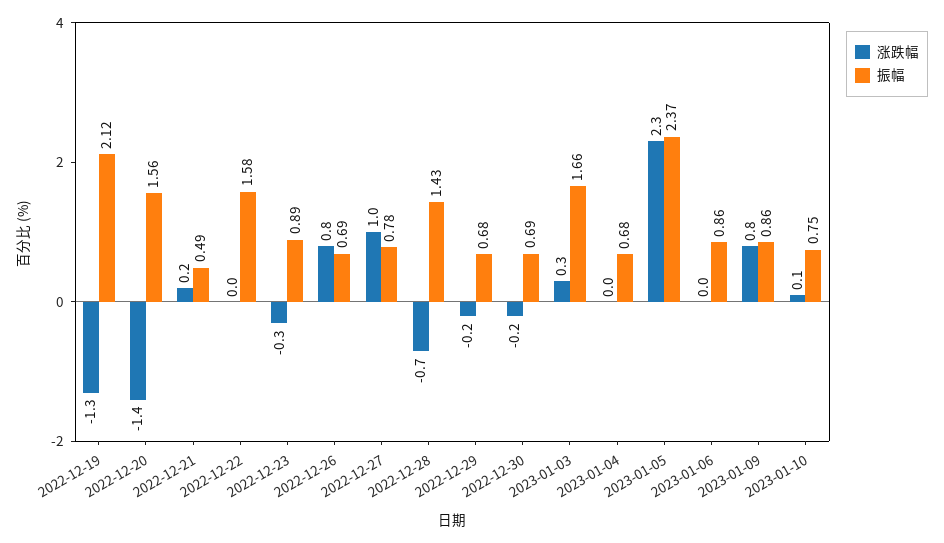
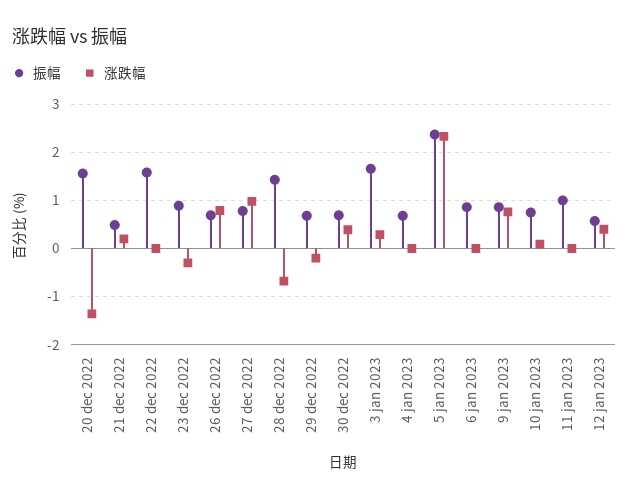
涨跌幅, 2022-12-19: -1.3 -> none
振幅, 2022-12-19: 2.12 -> none
涨跌幅, 2022-12-30: -0.2 -> 0.4
振幅, 11 jan 2023: none -> 1
涨跌幅, 11 jan 2023: none -> 0
振幅, 12 jan 2023: none -> 0.6
涨跌幅, 12 jan 2023: none -> 0.4

